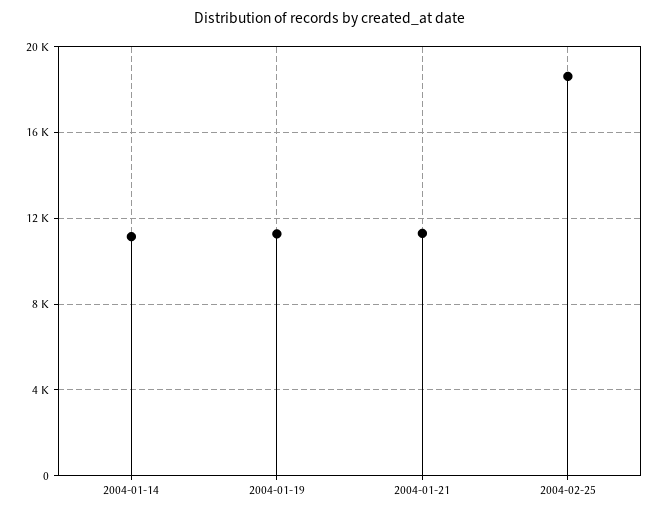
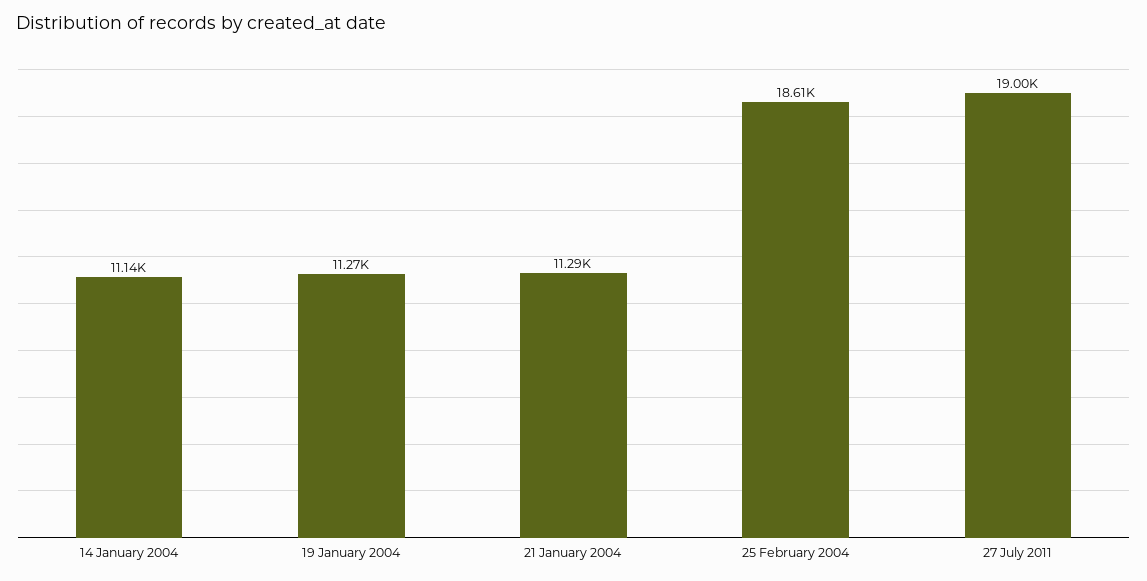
27 July 2011: none -> 19000

